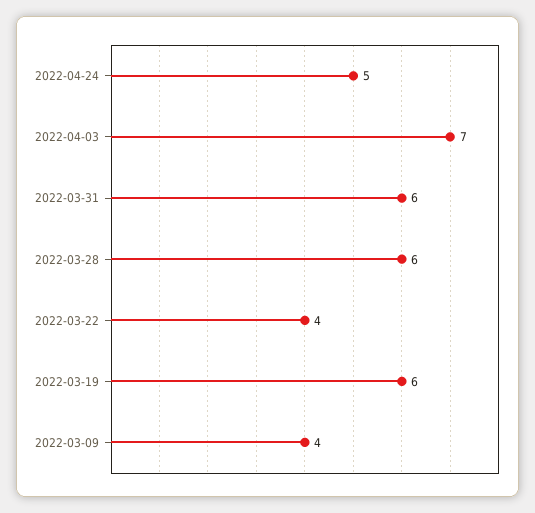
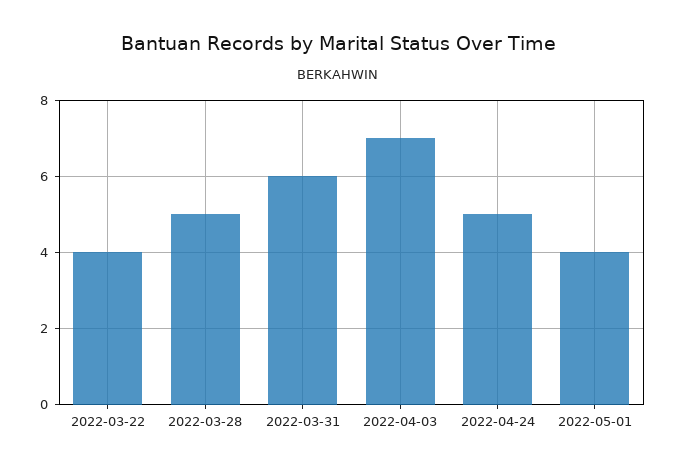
2022-03-28: 6 -> 5
2022-03-19: 6 -> none
2022-03-09: 4 -> none
2022-05-01: none -> 4

